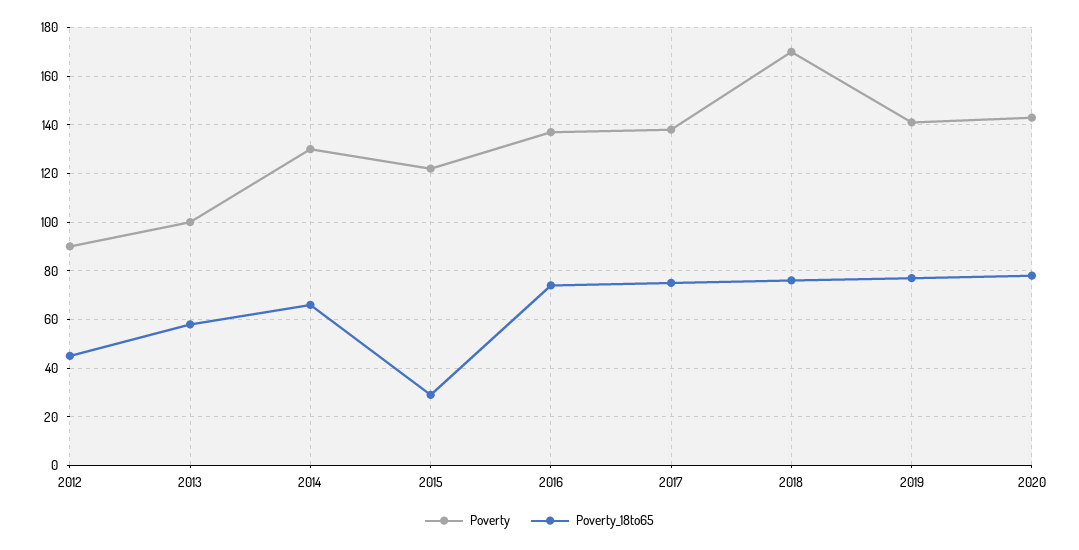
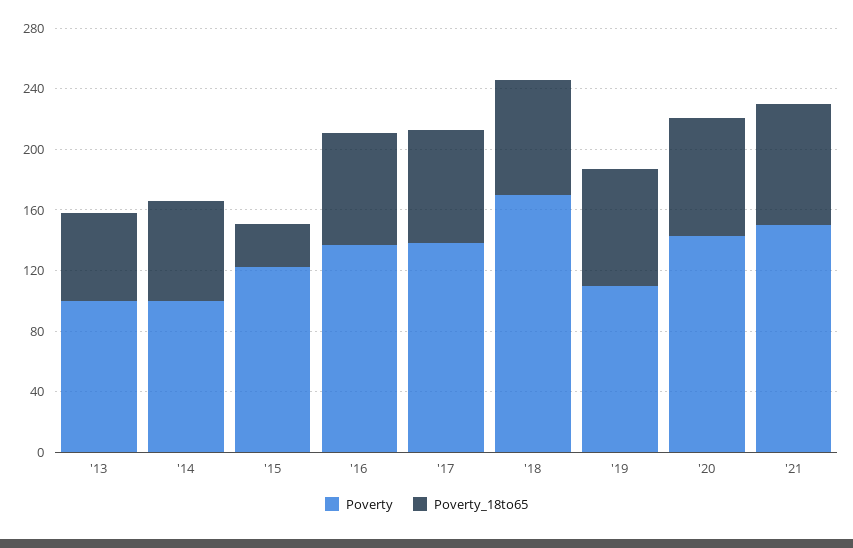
Poverty, 2012: 90 -> none
Poverty_18to65, 2012: 45 -> none
Poverty, 2014: 130 -> 100
Poverty, 2019: 140 -> 110
Poverty, '21: none -> 150
Poverty_18to65, '21: none -> 80

